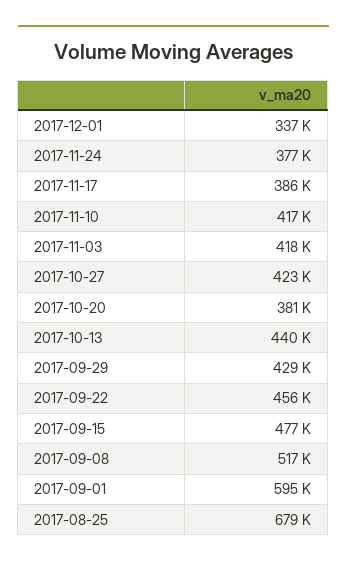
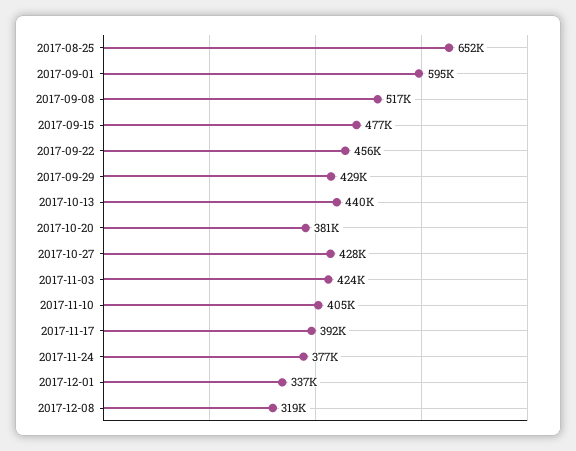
2017-11-17: 386000 -> 392000
2017-11-10: 417000 -> 405000
2017-11-03: 418000 -> 424000
2017-10-27: 423000 -> 428000
2017-08-25: 679000 -> 652000
2017-12-08: none -> 319000

